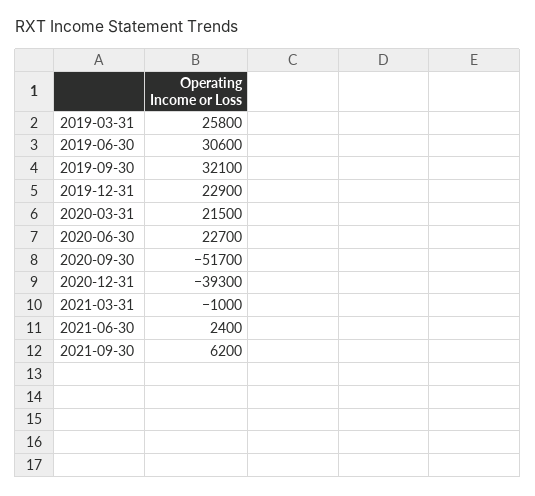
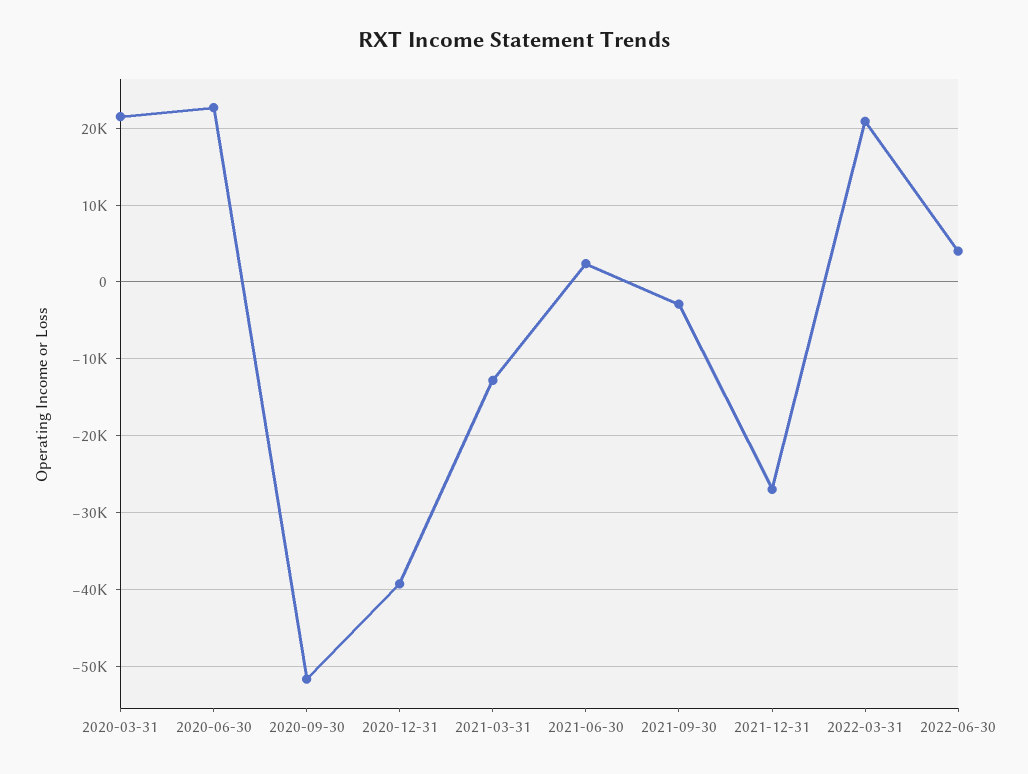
2019-03-31: 25800 -> none
2019-06-30: 30600 -> none
2019-09-30: 32100 -> none
2019-12-31: 22900 -> none
2021-03-31: -1000 -> -13000
2021-09-30: 6200 -> -3000
2021-12-31: none -> -27000
2022-03-31: none -> 21000
2022-06-30: none -> 4000

